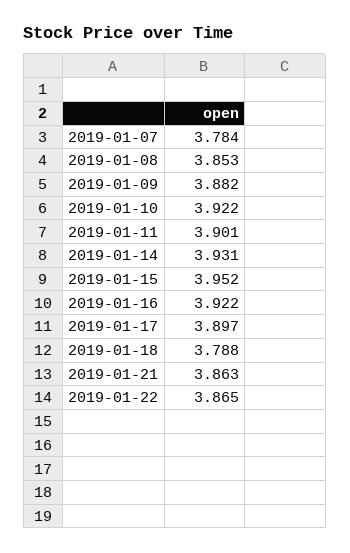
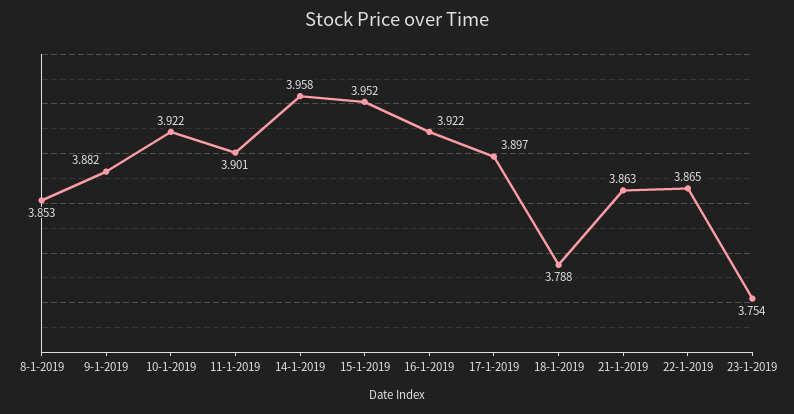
2019-01-07: 3.784 -> none
2019-01-14: 3.931 -> 3.958
23-1-2019: none -> 3.754

